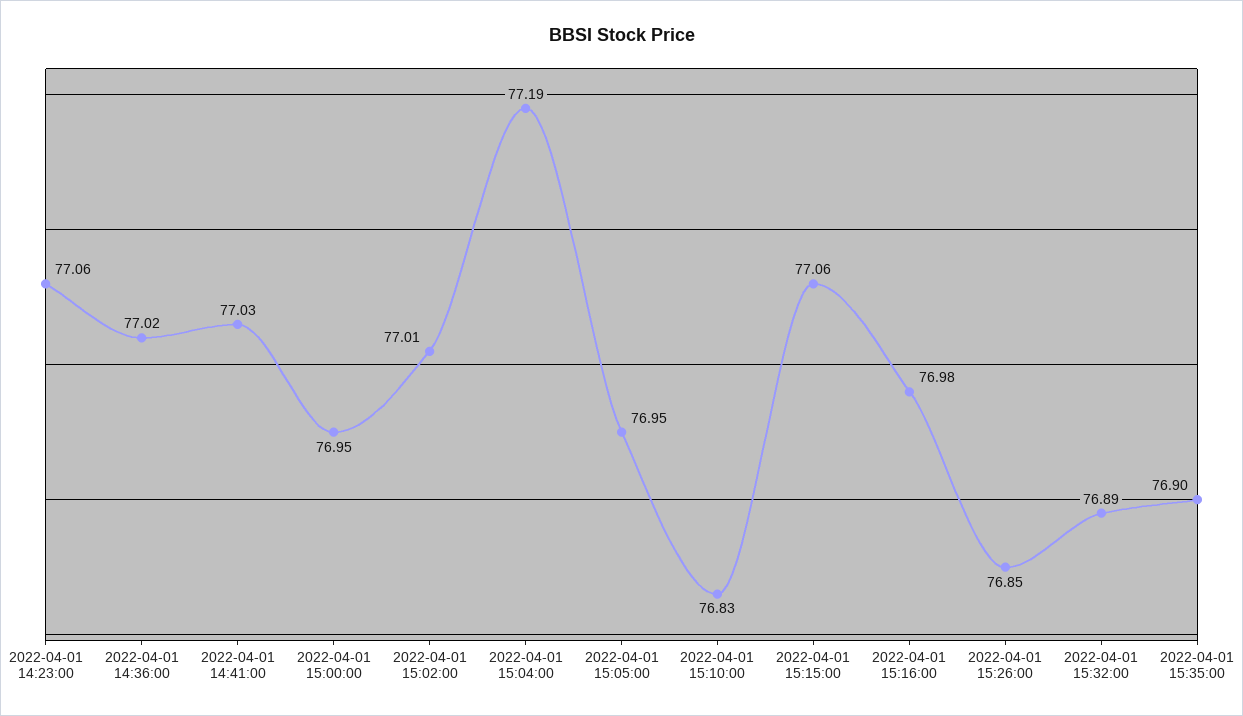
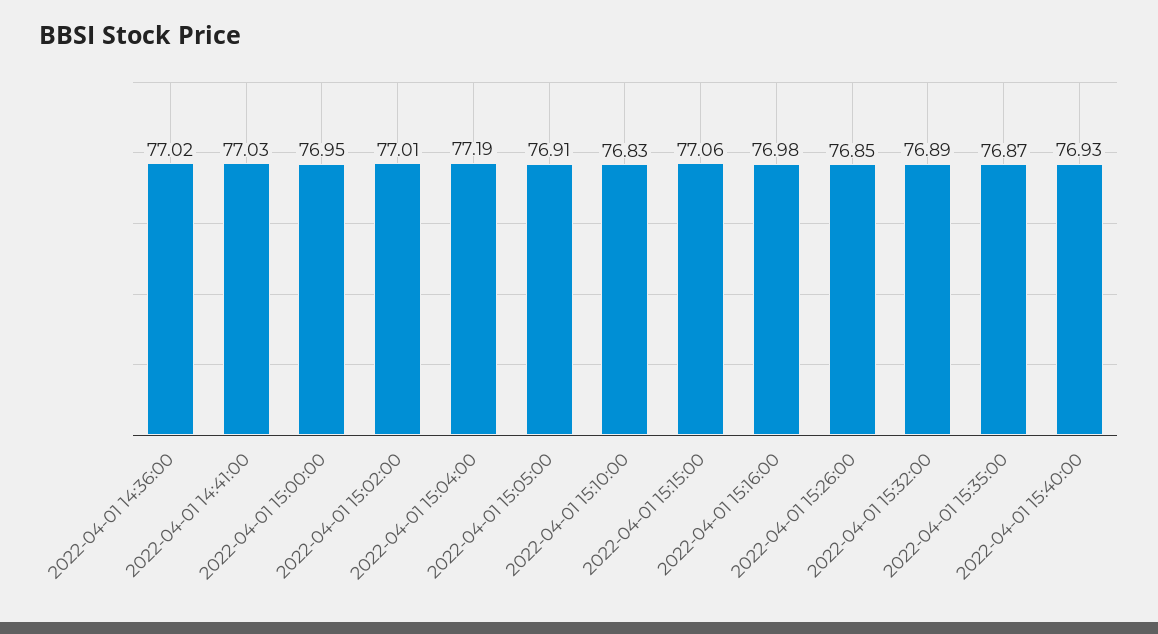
2022-04-01 14:23:00: 77.06 -> none
2022-04-01 15:05:00: 76.95 -> 76.91
2022-04-01 15:35:00: 76.9 -> 76.87
2022-04-01 15:40:00: none -> 76.93

